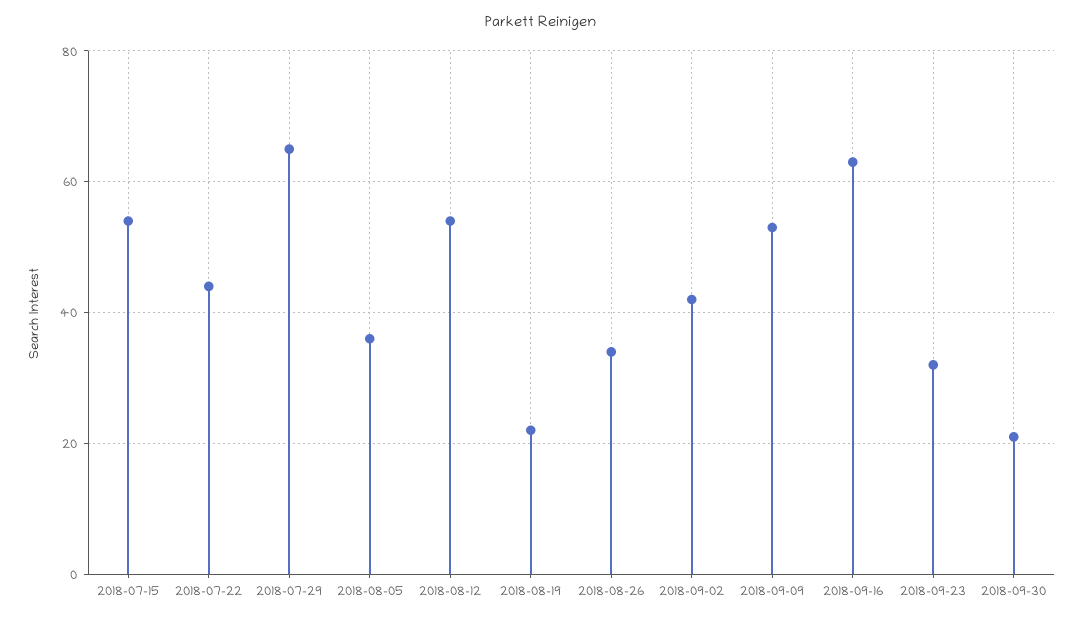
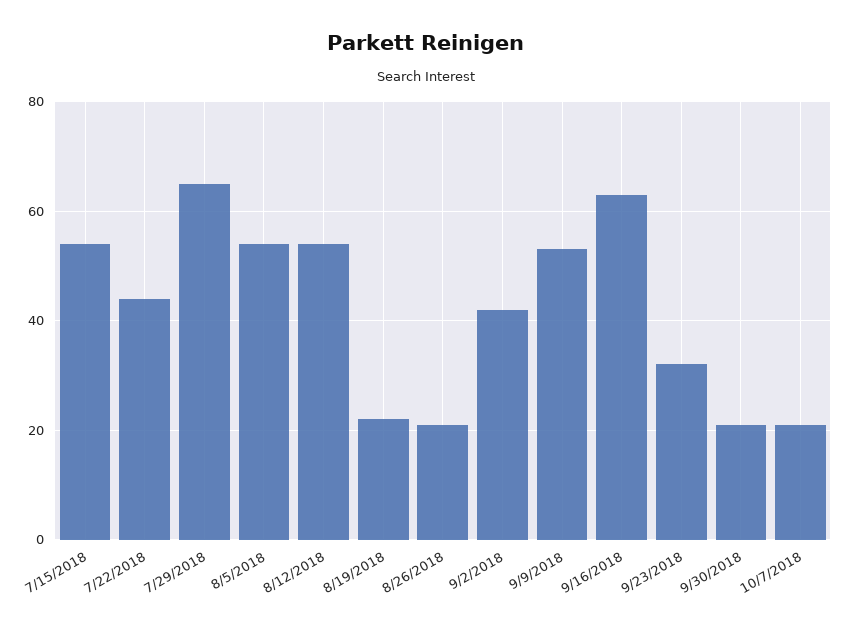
2018-08-05: 35 -> 55
2018-08-26: 35 -> 20
10/7/2018: none -> 20

